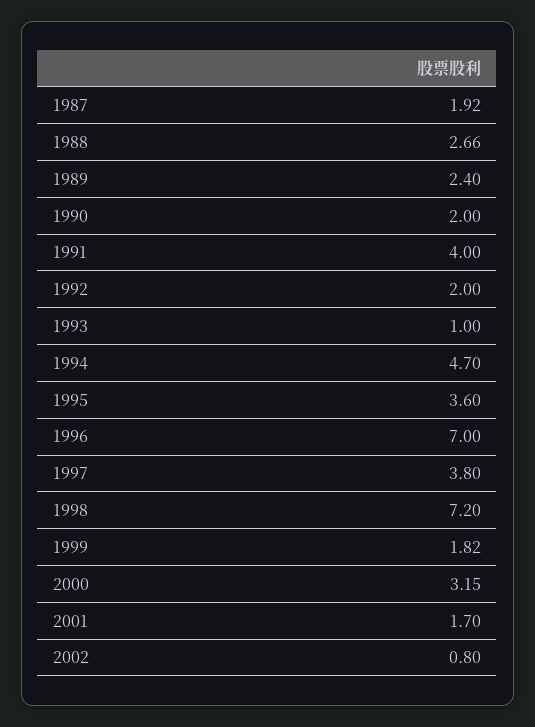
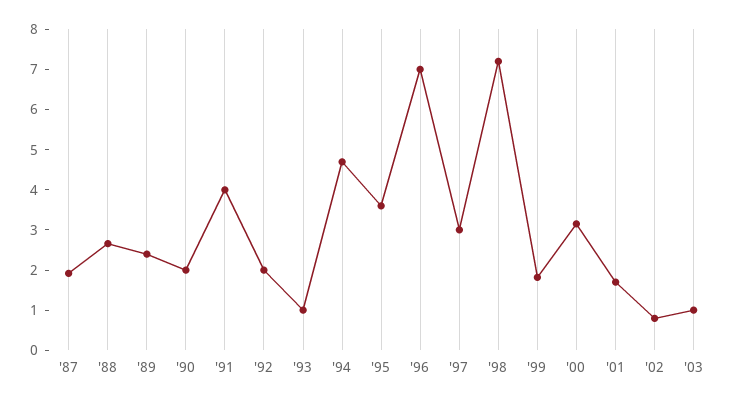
1997: 3.8 -> 3
'03: none -> 1

